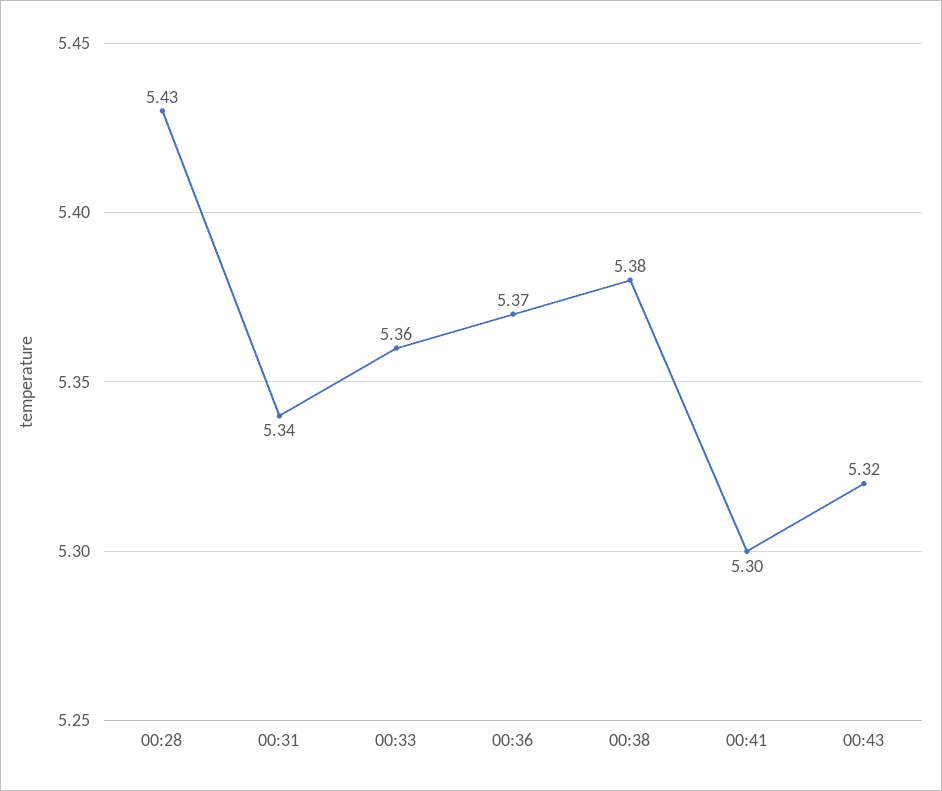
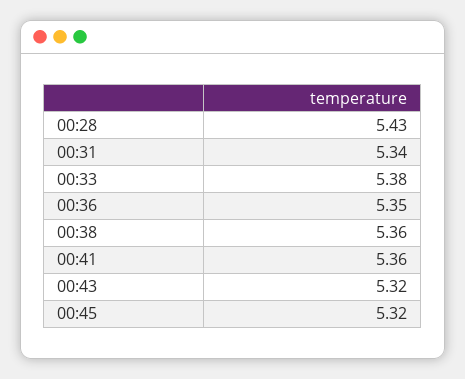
00:33: 5.36 -> 5.38
00:36: 5.37 -> 5.35
00:38: 5.38 -> 5.36
00:41: 5.3 -> 5.36
00:45: none -> 5.32

